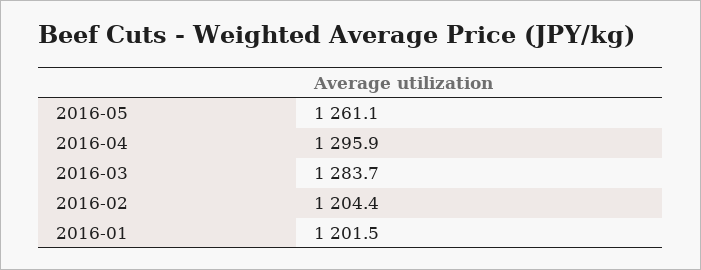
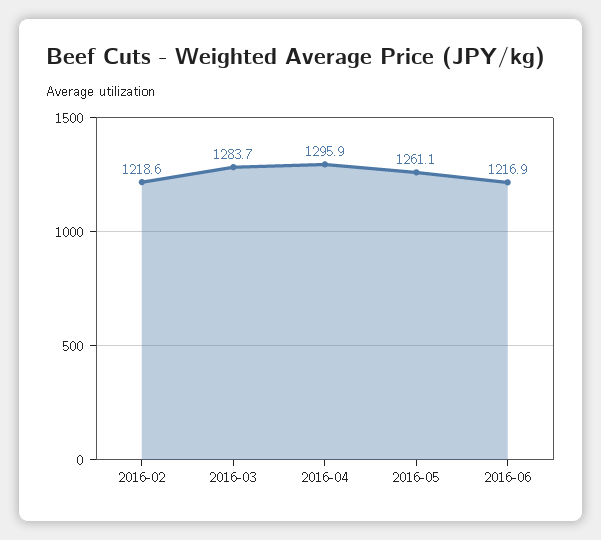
2016-02: 1204.4 -> 1218.6
2016-01: 1201.5 -> none
2016-06: none -> 1216.9

